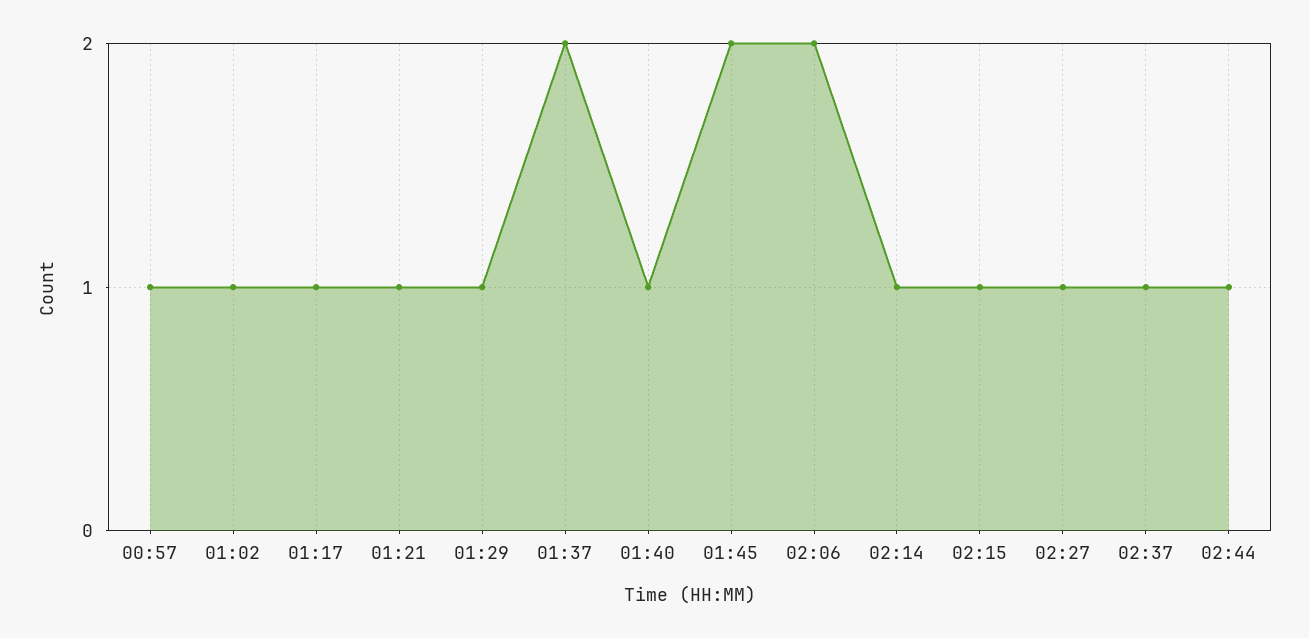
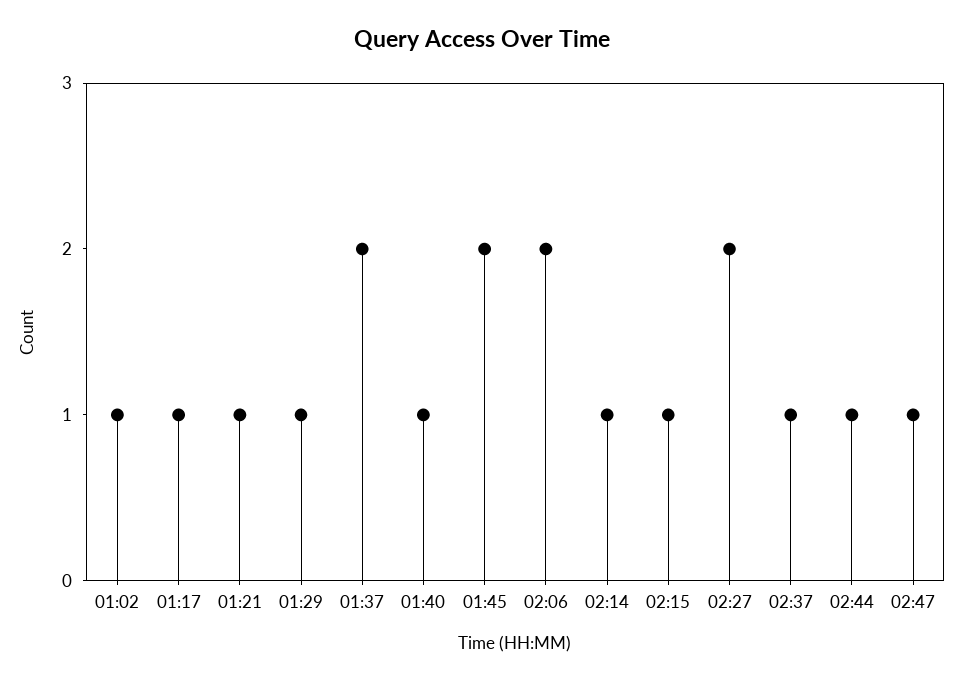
00:57: 1 -> none
02:27: 1 -> 2
02:47: none -> 1

